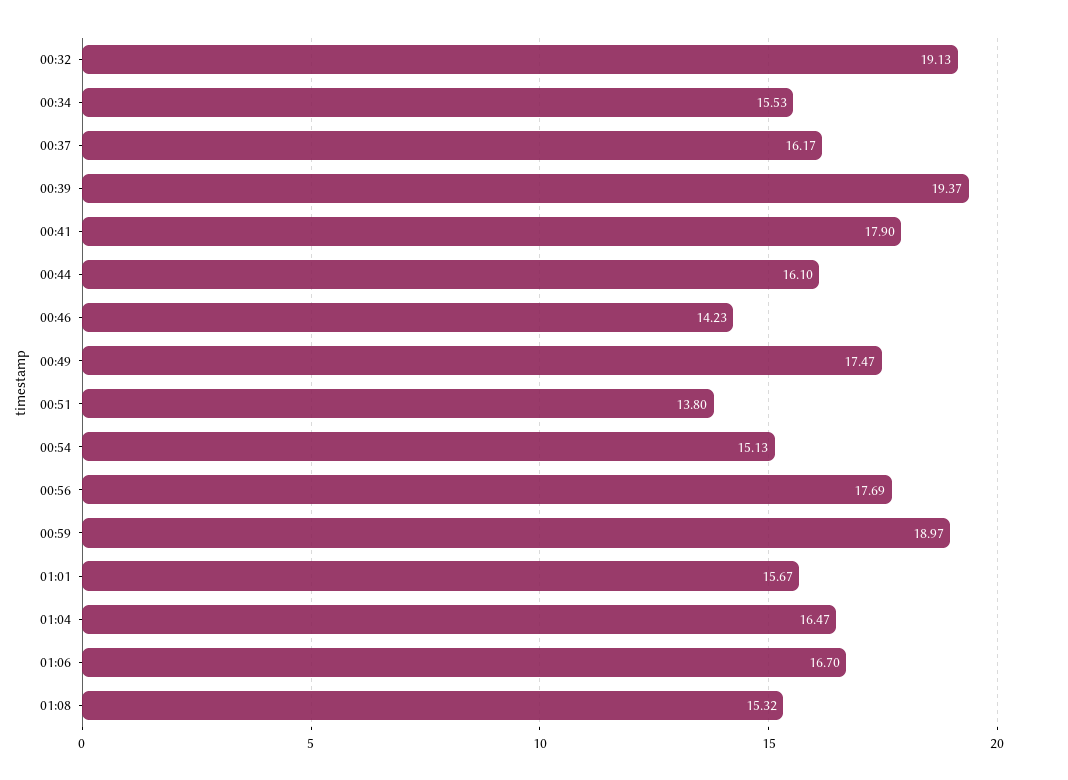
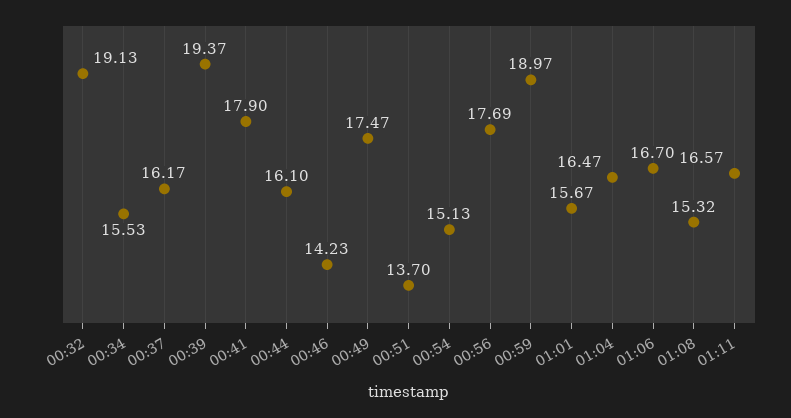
00:51: 13.8 -> 13.7
01:11: none -> 16.57

